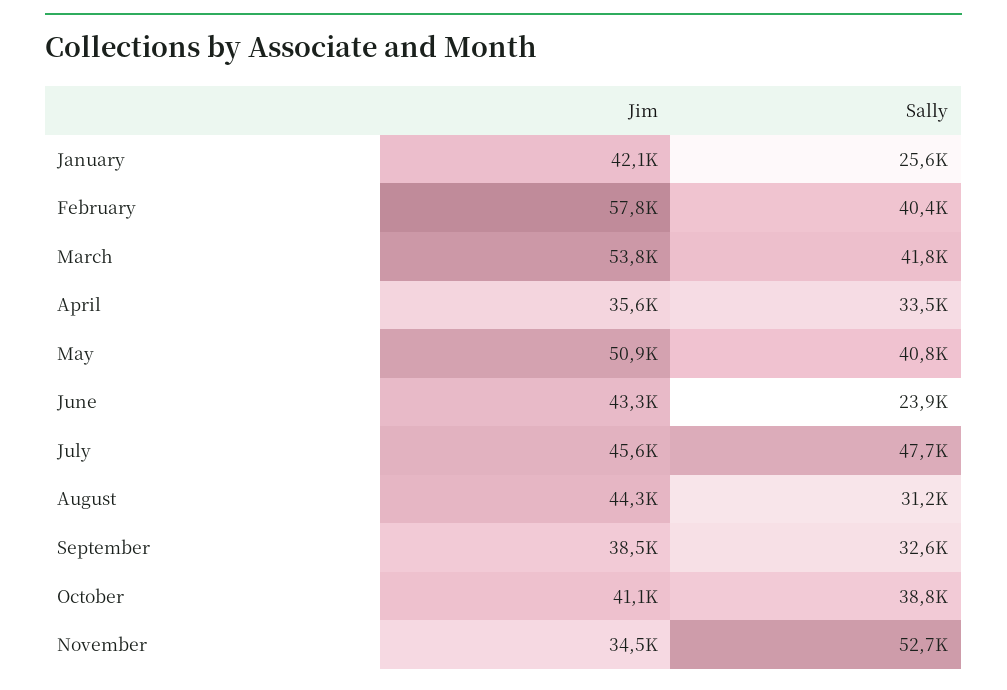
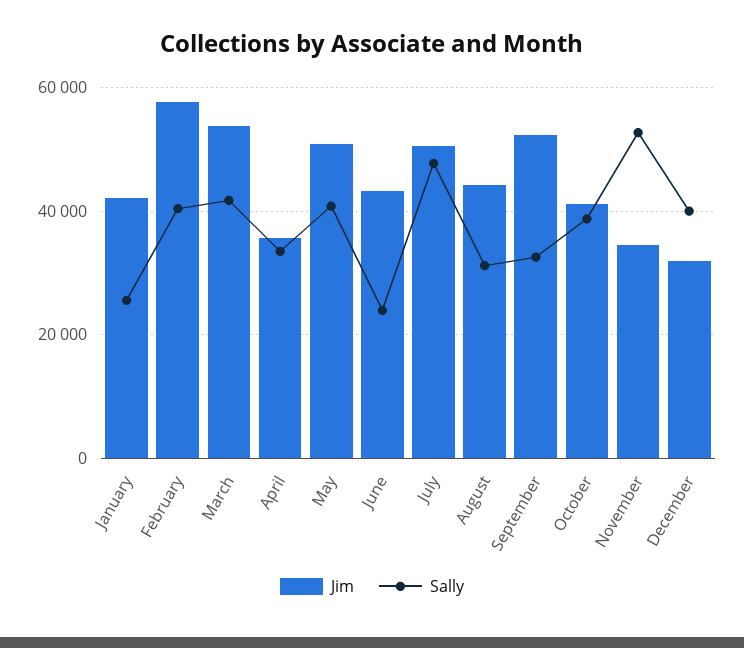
Jim, July: 45600 -> 50000
Jim, September: 38500 -> 52000
Jim, December: none -> 32000
Sally, December: none -> 40000

